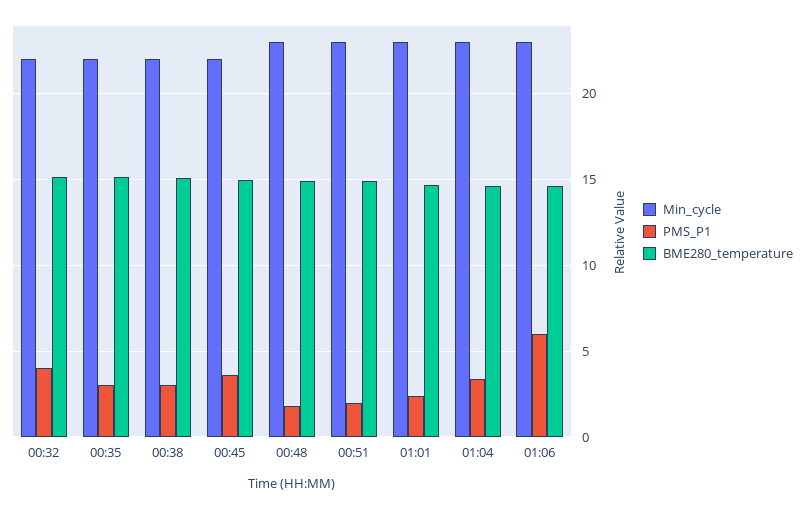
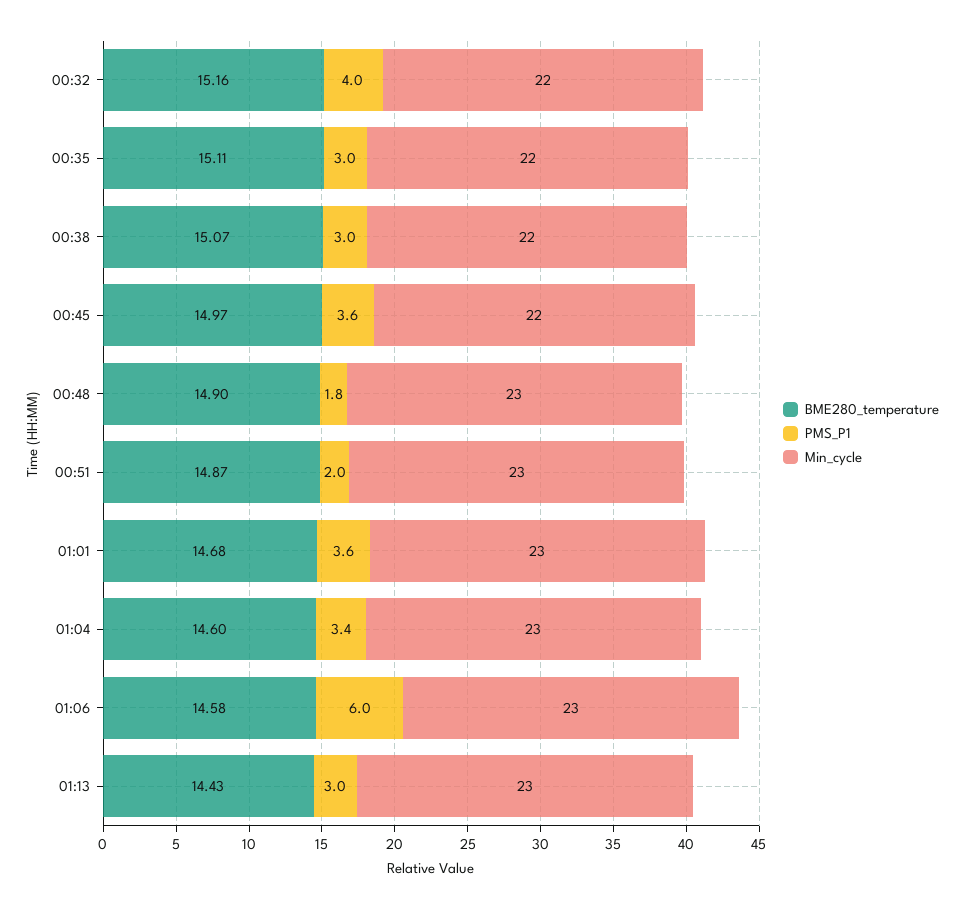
PMS_P1, 01:01: 2.5 -> 3.6
BME280_temperature, 01:13: none -> 14.43
PMS_P1, 01:13: none -> 3
Min_cycle, 01:13: none -> 23

